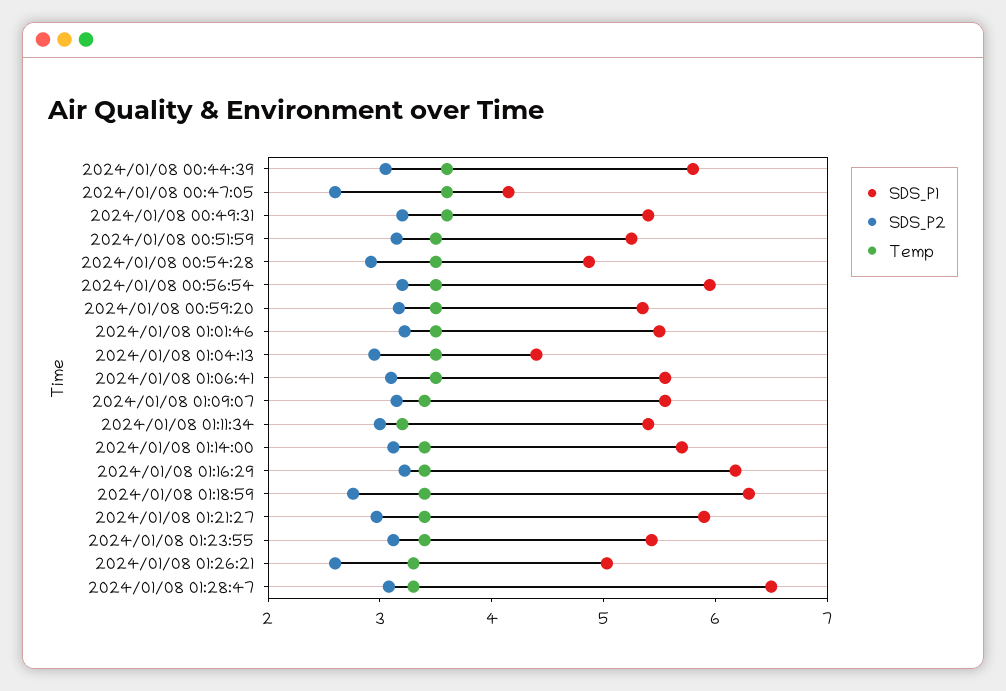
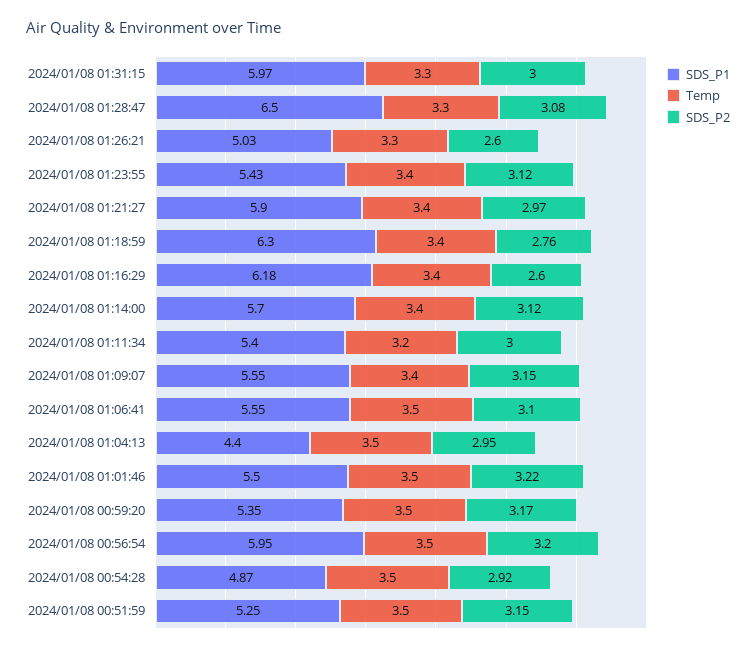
SDS_P1, 2024/01/08 00:44:39: 5.8 -> none
SDS_P2, 2024/01/08 00:44:39: 3 -> none
Temp, 2024/01/08 00:44:39: 3.6 -> none
SDS_P1, 2024/01/08 00:47:05: 4.2 -> none
SDS_P2, 2024/01/08 00:47:05: 2.6 -> none
Temp, 2024/01/08 00:47:05: 3.6 -> none
SDS_P1, 2024/01/08 00:49:31: 5.4 -> none
SDS_P2, 2024/01/08 00:49:31: 3.2 -> none
Temp, 2024/01/08 00:49:31: 3.6 -> none
SDS_P2, 2024/01/08 01:16:29: 3.2 -> 2.6
SDS_P1, 2024/01/08 01:31:15: none -> 5.97
Temp, 2024/01/08 01:31:15: none -> 3.3
SDS_P2, 2024/01/08 01:31:15: none -> 3

